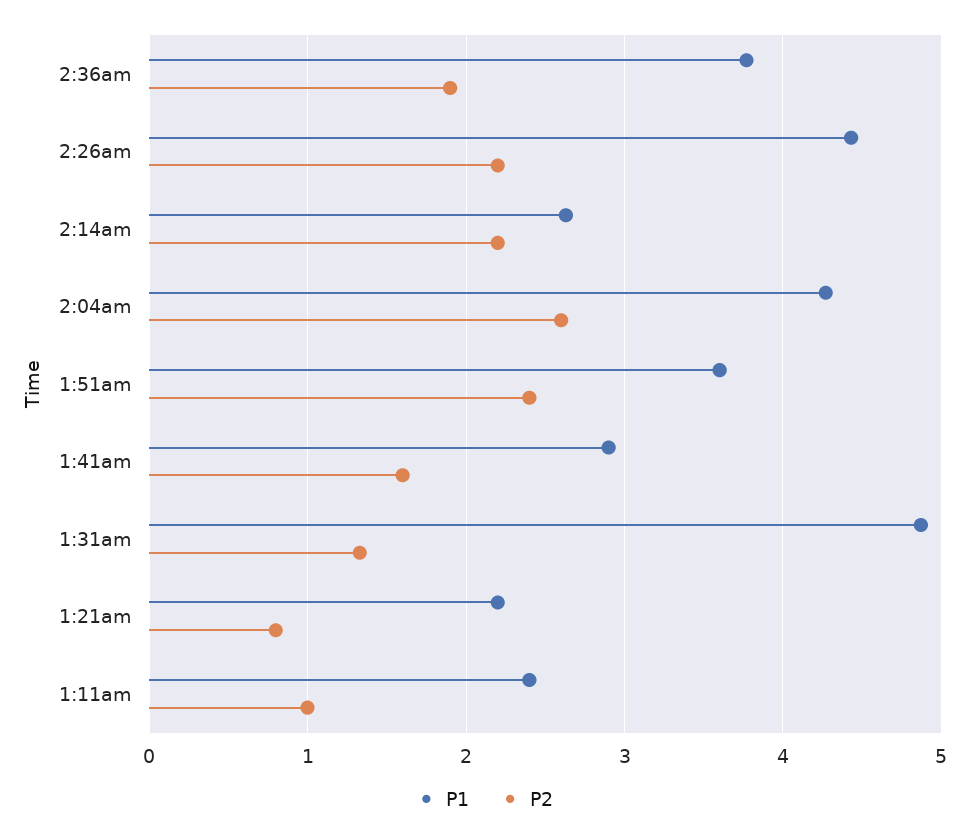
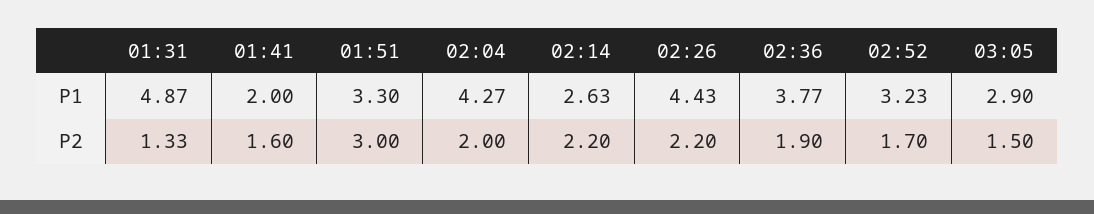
P2, 2:04am: 2.6 -> 2
P1, 1:51am: 3.6 -> 3.3
P2, 1:51am: 2.4 -> 3
P1, 1:41am: 2.9 -> 2
P1, 1:21am: 2.2 -> none
P2, 1:21am: 0.8 -> none
P1, 1:11am: 2.4 -> none
P2, 1:11am: 1 -> none
P1, 02:52: none -> 3.23
P1, 03:05: none -> 2.9
P2, 02:52: none -> 1.7
P2, 03:05: none -> 1.5

